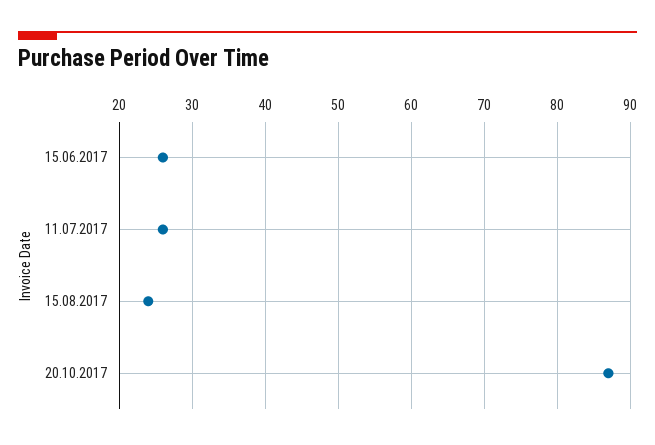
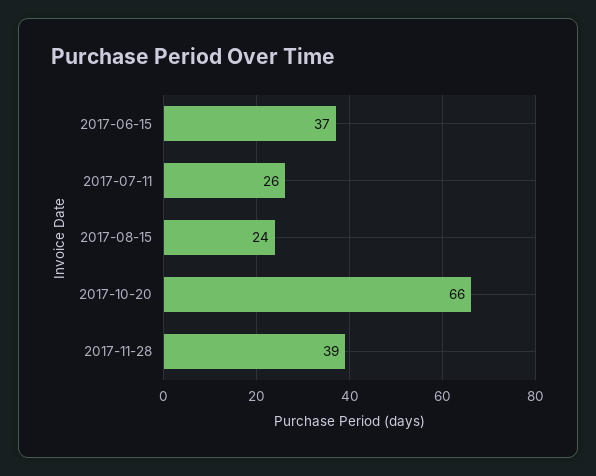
15.06.2017: 26 -> 37
20.10.2017: 87 -> 66
2017-11-28: none -> 39

